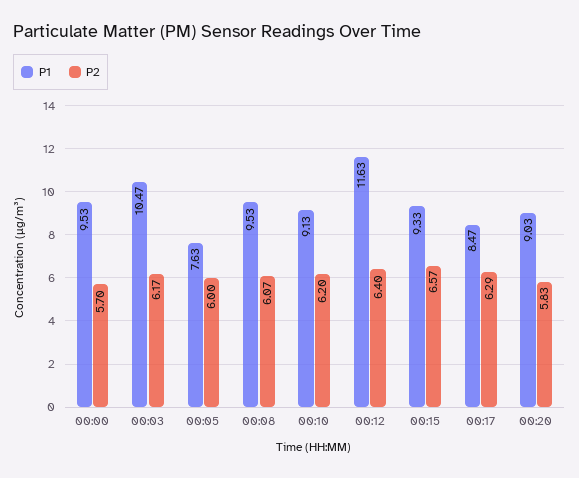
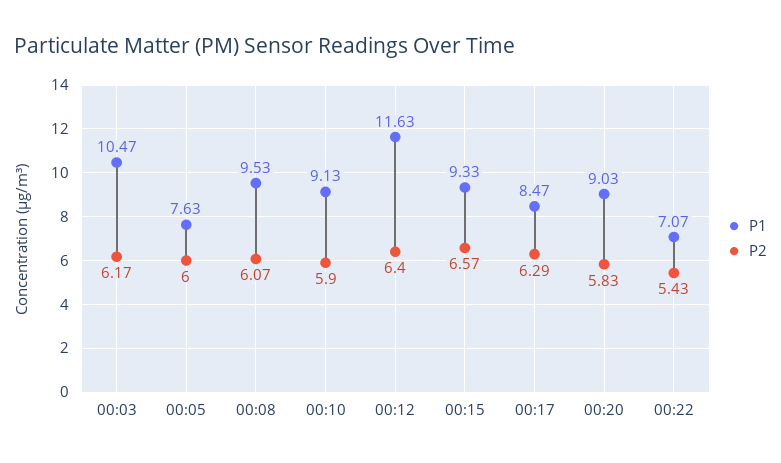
P1, 00:00: 9.53 -> none
P2, 00:00: 5.7 -> none
P2, 00:10: 6.2 -> 5.9
P1, 00:22: none -> 7.07
P2, 00:22: none -> 5.43

